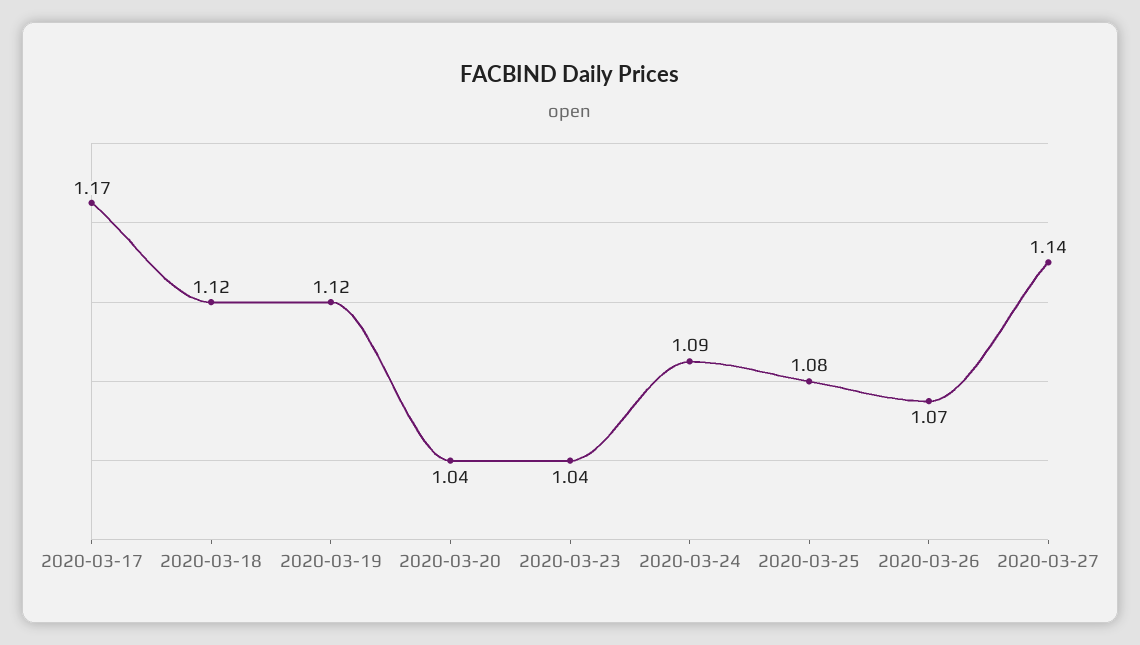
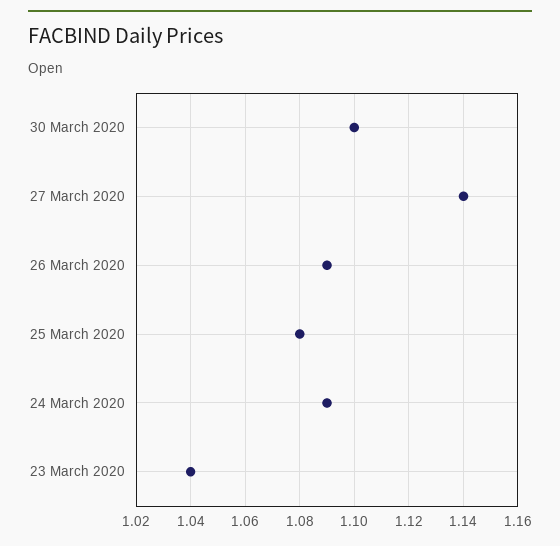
2020-03-17: 1.17 -> none
2020-03-18: 1.12 -> none
2020-03-19: 1.12 -> none
2020-03-20: 1.04 -> none
2020-03-26: 1.07 -> 1.09
30 March 2020: none -> 1.1

